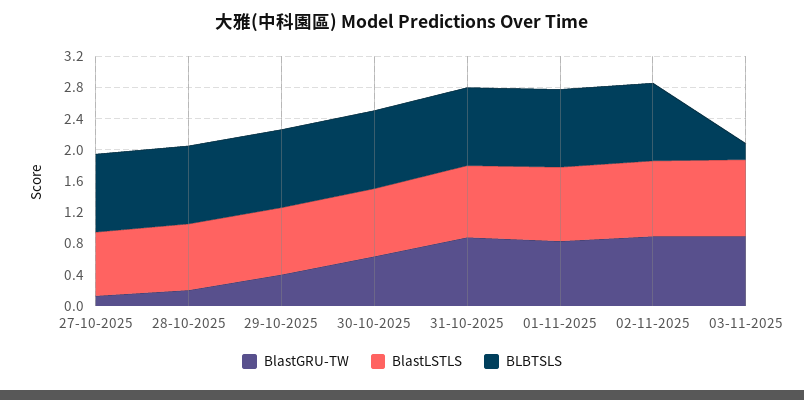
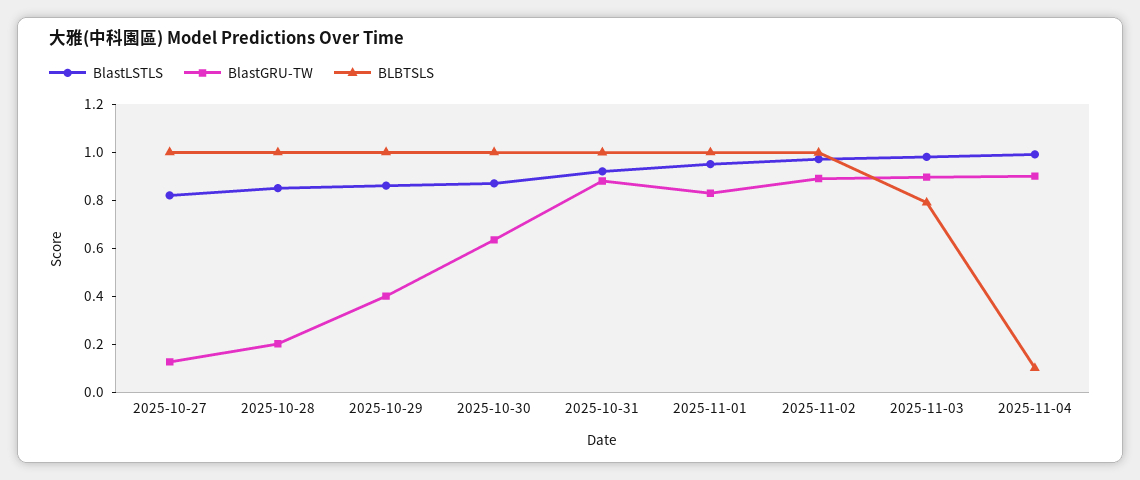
BLBTSLS, 03-11-2025: 0.2 -> 0.8
BlastLSTLS, 2025-11-04: none -> 1
BlastGRU-TW, 2025-11-04: none -> 0.9
BLBTSLS, 2025-11-04: none -> 0.1

